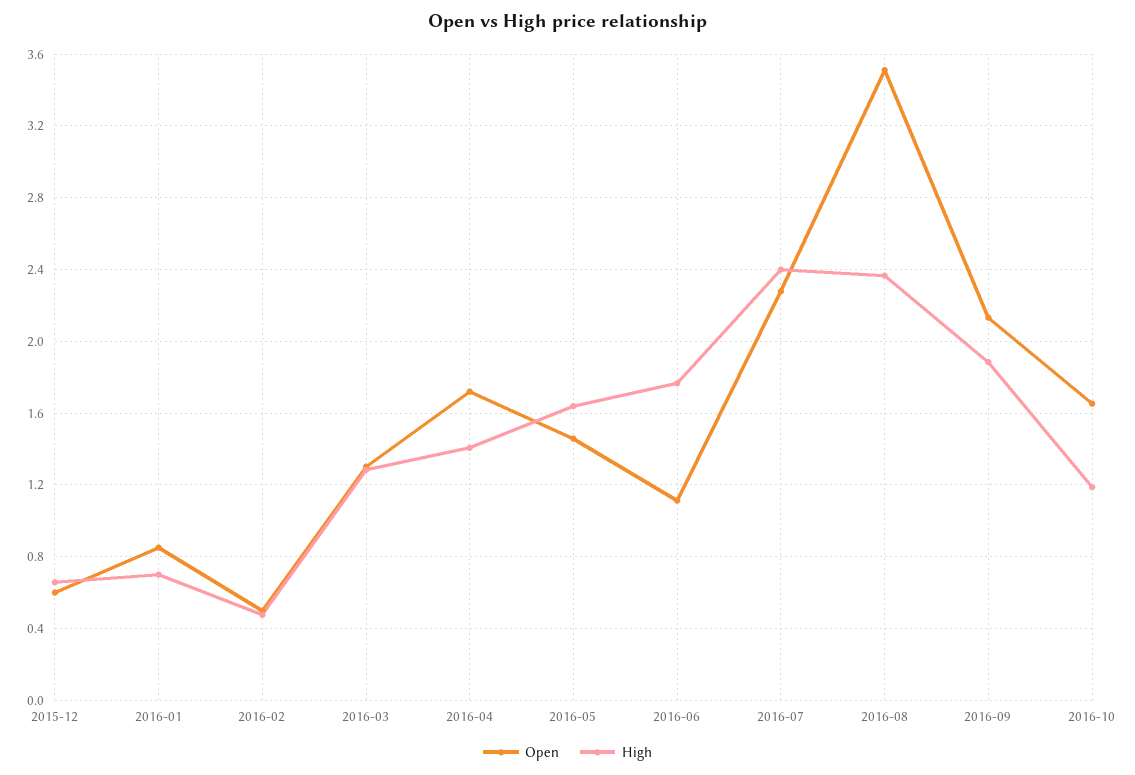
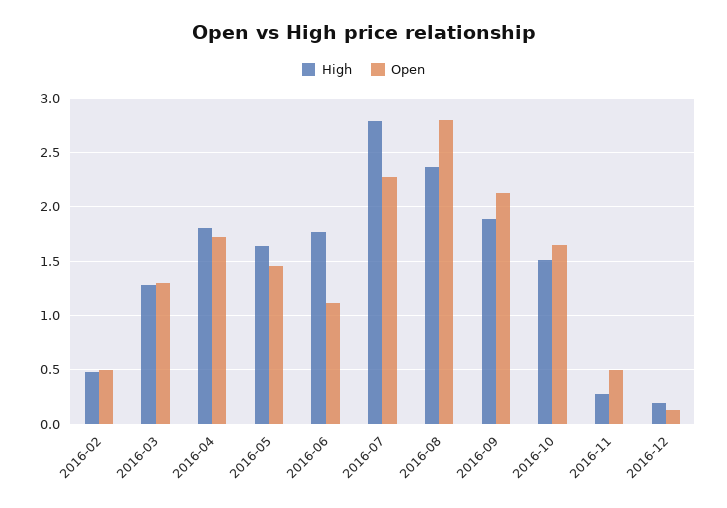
Open, 2015-12: 0.6 -> none
High, 2015-12: 0.65 -> none
Open, 2016-01: 0.85 -> none
High, 2016-01: 0.7 -> none
High, 2016-04: 1.4 -> 1.8
High, 2016-07: 2.4 -> 2.8
Open, 2016-08: 3.5 -> 2.8
High, 2016-10: 1.2 -> 1.5
High, 2016-11: none -> 0.3
Open, 2016-11: none -> 0.5
High, 2016-12: none -> 0.2
Open, 2016-12: none -> 0.1

